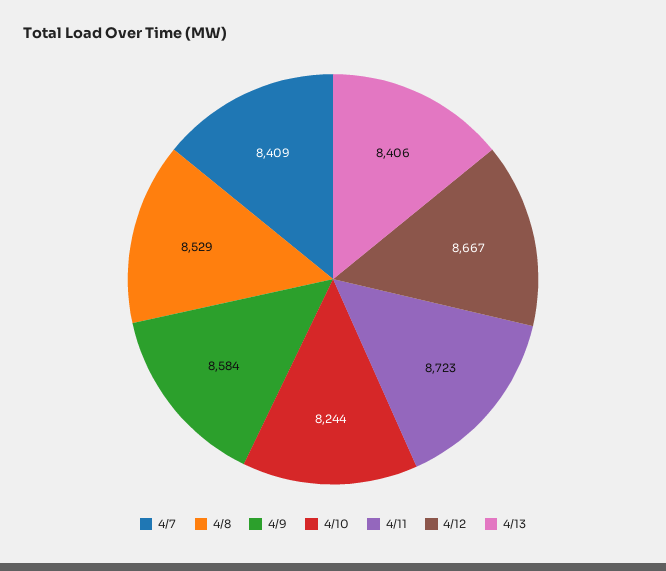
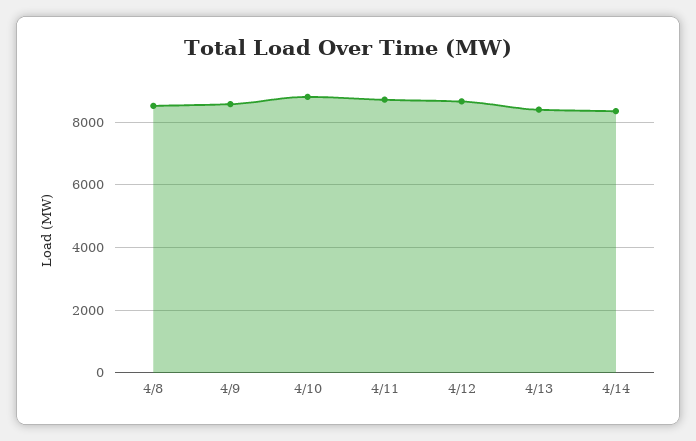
4/7: 8409 -> none
4/10: 8244 -> 8800
4/14: none -> 8400

